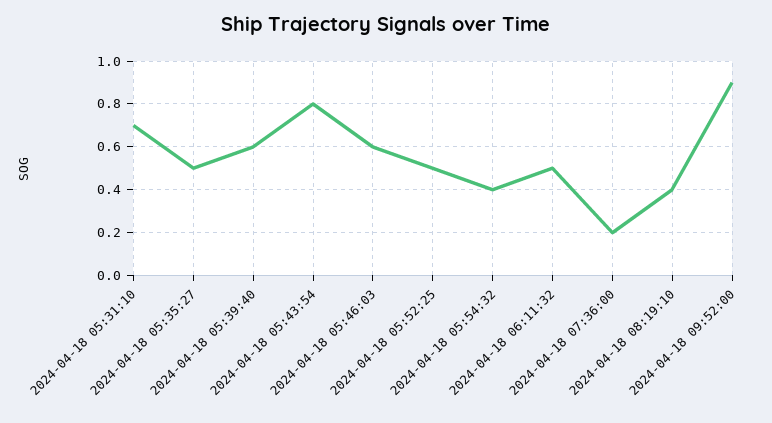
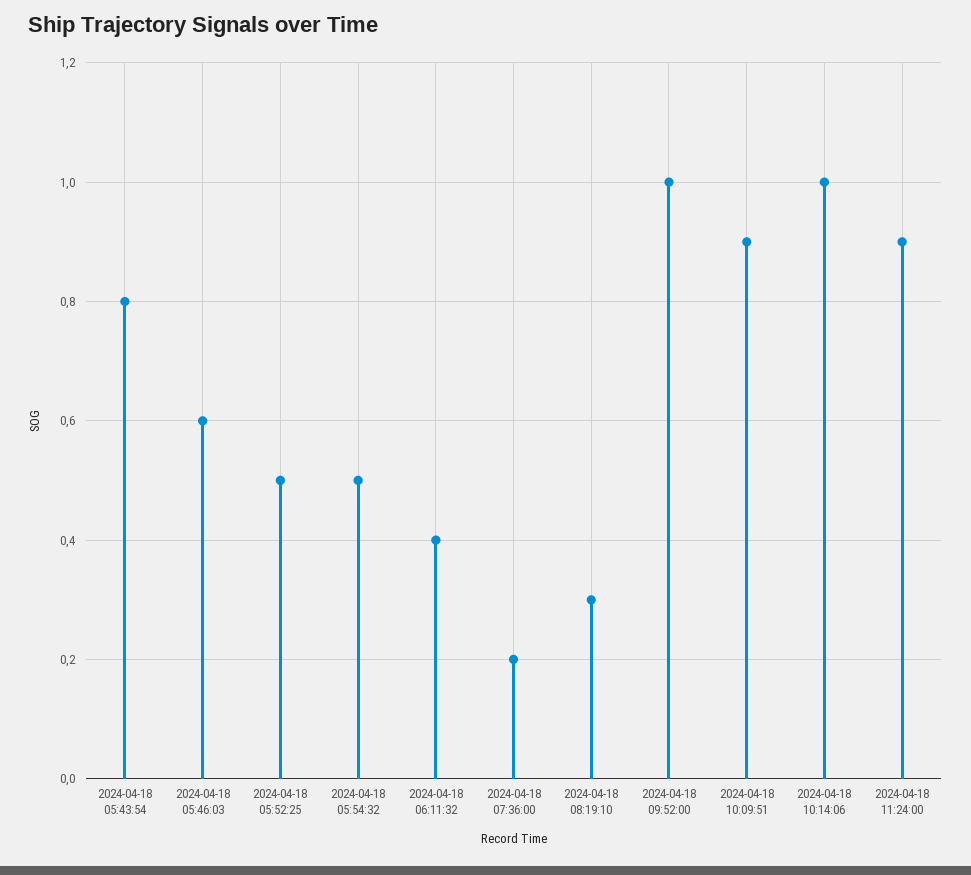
2024-04-18 05:31:10: 0.7 -> none
2024-04-18 05:35:27: 0.5 -> none
2024-04-18 05:39:40: 0.6 -> none
2024-04-18 05:54:32: 0.4 -> 0.5
2024-04-18 06:11:32: 0.5 -> 0.4
2024-04-18 08:19:10: 0.4 -> 0.3
2024-04-18 09:52:00: 0.9 -> 1
2024-04-18 10:09:51: none -> 0.9
2024-04-18 10:14:06: none -> 1
2024-04-18 11:24:00: none -> 0.9

